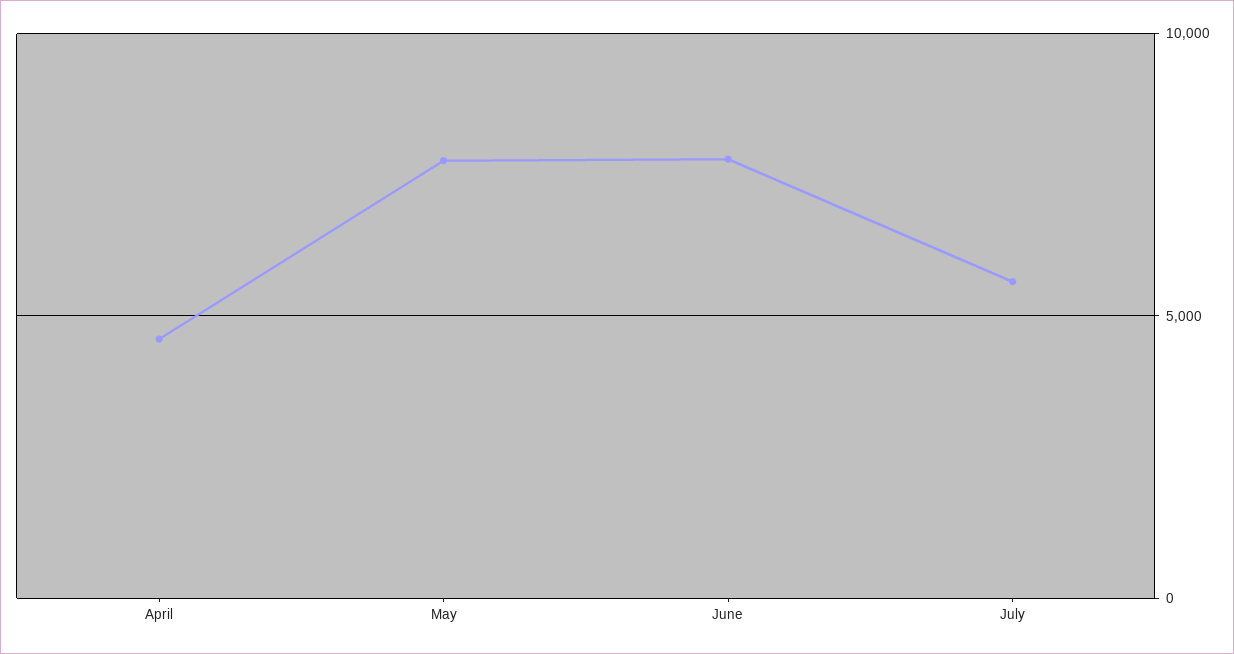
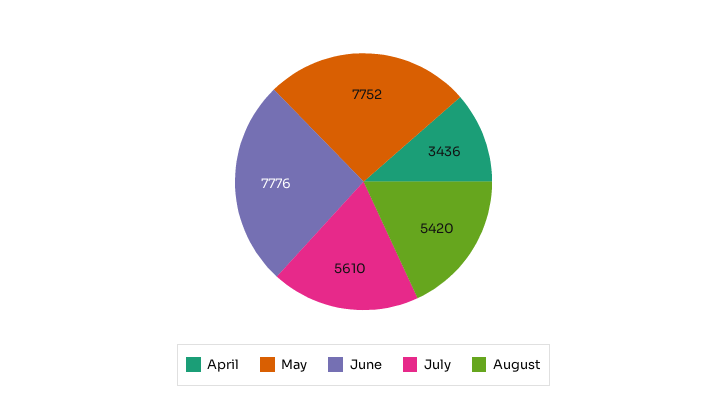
April: 4500 -> 3436
August: none -> 5420

